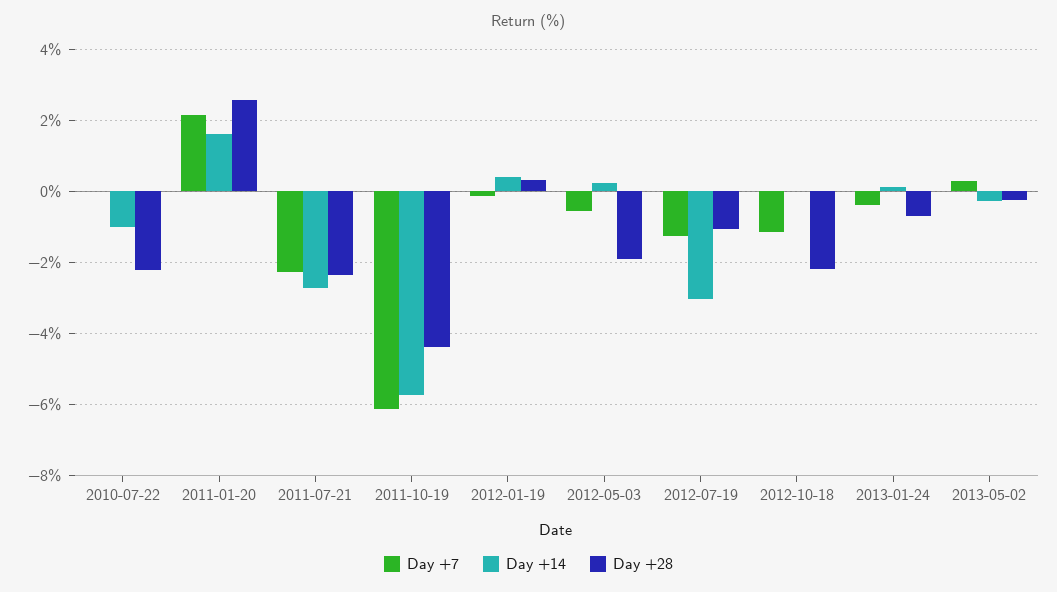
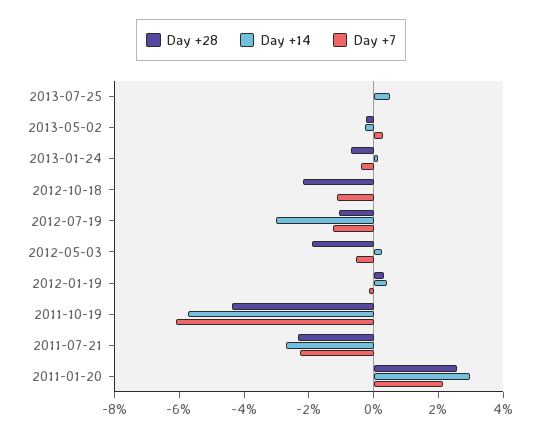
Day +7, 2010-07-22: 0 -> none
Day +14, 2010-07-22: -1 -> none
Day +28, 2010-07-22: -2.2 -> none
Day +14, 2011-01-20: 1.6 -> 3
Day +28, 2013-07-25: none -> 0
Day +14, 2013-07-25: none -> 0.5
Day +7, 2013-07-25: none -> 0

